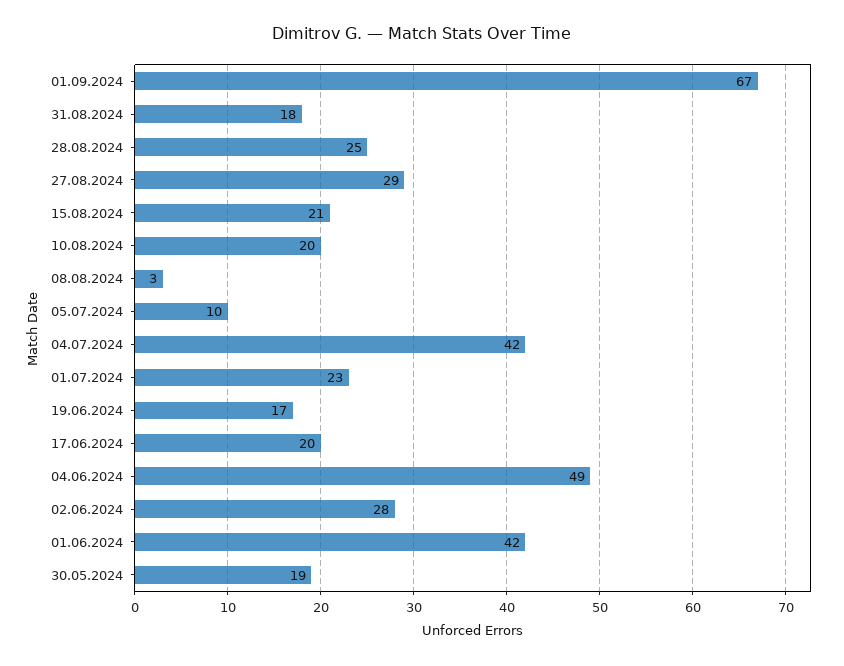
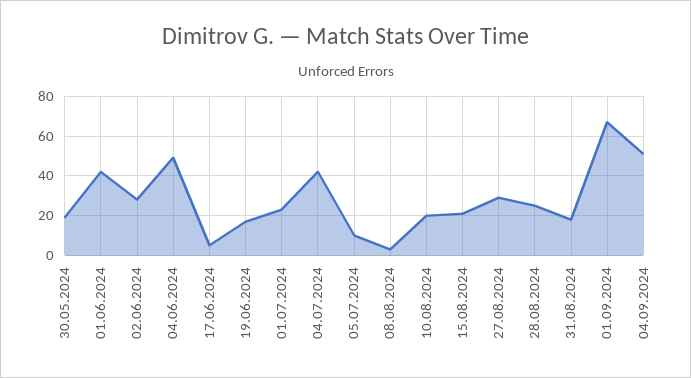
17.06.2024: 20 -> 5
04.09.2024: none -> 50

